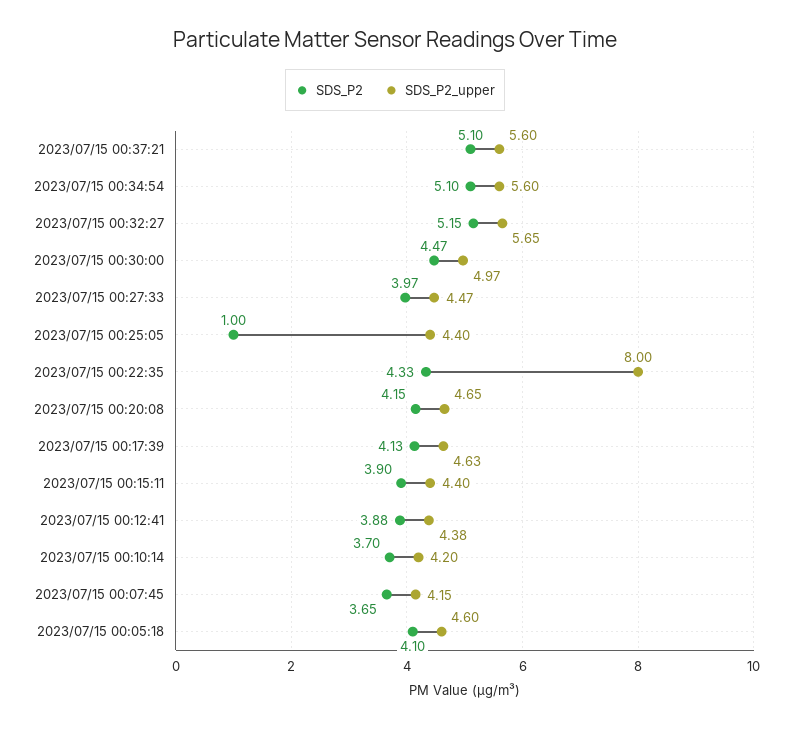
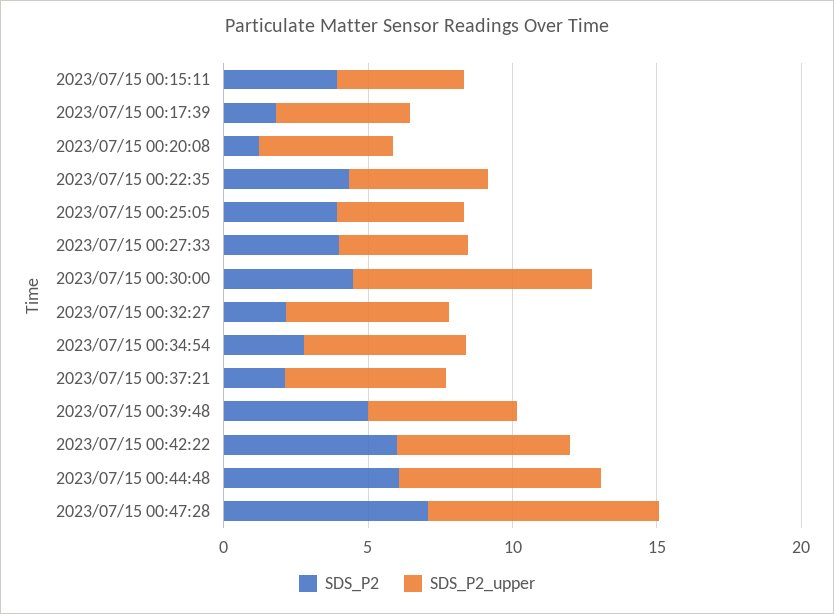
SDS_P2, 2023/07/15 00:37:21: 5.1 -> 2
SDS_P2, 2023/07/15 00:34:54: 5.1 -> 3
SDS_P2, 2023/07/15 00:32:27: 5.15 -> 2
SDS_P2_upper, 2023/07/15 00:30:00: 4.97 -> 8
SDS_P2, 2023/07/15 00:25:05: 1 -> 4
SDS_P2_upper, 2023/07/15 00:22:35: 8 -> 5
SDS_P2, 2023/07/15 00:20:08: 4.15 -> 1
SDS_P2, 2023/07/15 00:17:39: 4.13 -> 2
SDS_P2, 2023/07/15 00:12:41: 3.88 -> none
SDS_P2_upper, 2023/07/15 00:12:41: 4.38 -> none
SDS_P2, 2023/07/15 00:10:14: 3.7 -> none
SDS_P2_upper, 2023/07/15 00:10:14: 4.2 -> none
SDS_P2, 2023/07/15 00:07:45: 3.65 -> none
SDS_P2_upper, 2023/07/15 00:07:45: 4.15 -> none
SDS_P2, 2023/07/15 00:05:18: 4.1 -> none
SDS_P2_upper, 2023/07/15 00:05:18: 4.6 -> none
SDS_P2, 2023/07/15 00:39:48: none -> 5
SDS_P2_upper, 2023/07/15 00:39:48: none -> 5
SDS_P2, 2023/07/15 00:42:22: none -> 6
SDS_P2_upper, 2023/07/15 00:42:22: none -> 6
SDS_P2, 2023/07/15 00:44:48: none -> 6
SDS_P2_upper, 2023/07/15 00:44:48: none -> 7
SDS_P2, 2023/07/15 00:47:28: none -> 7
SDS_P2_upper, 2023/07/15 00:47:28: none -> 8

